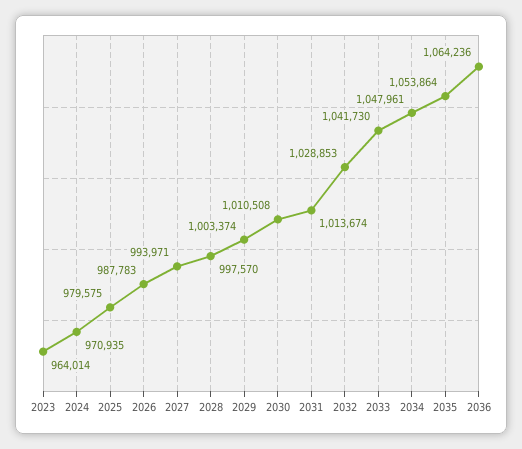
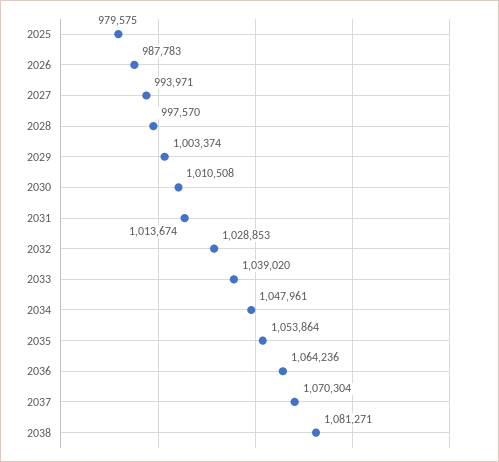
2023: 964014 -> none
2024: 970935 -> none
2033: 1041730 -> 1039020
2037: none -> 1070304
2038: none -> 1081271

